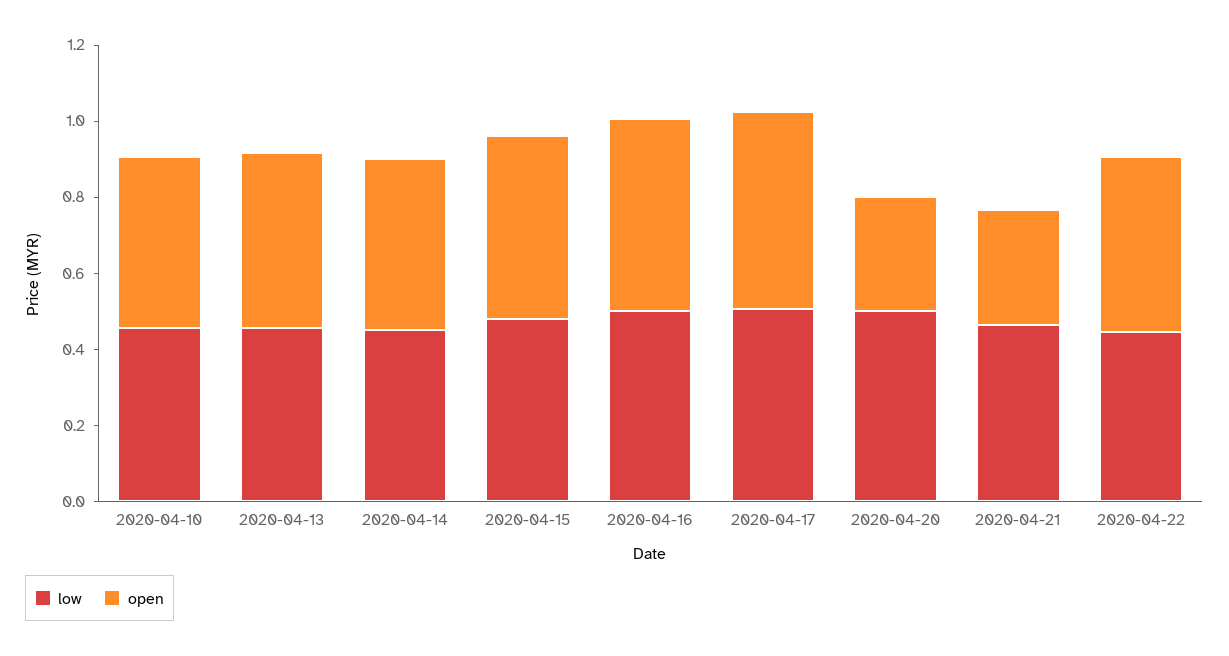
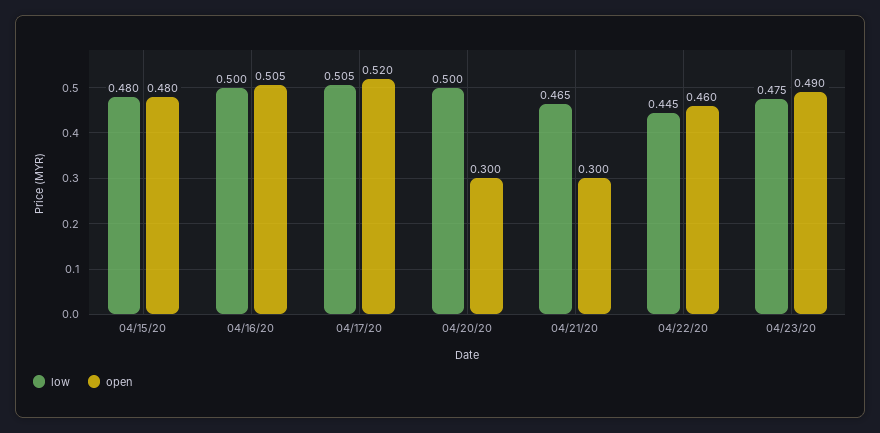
low, 2020-04-10: 0.45 -> none
open, 2020-04-10: 0.45 -> none
low, 2020-04-13: 0.45 -> none
open, 2020-04-13: 0.45 -> none
low, 2020-04-14: 0.45 -> none
open, 2020-04-14: 0.45 -> none
low, 04/23/20: none -> 0.475
open, 04/23/20: none -> 0.49

